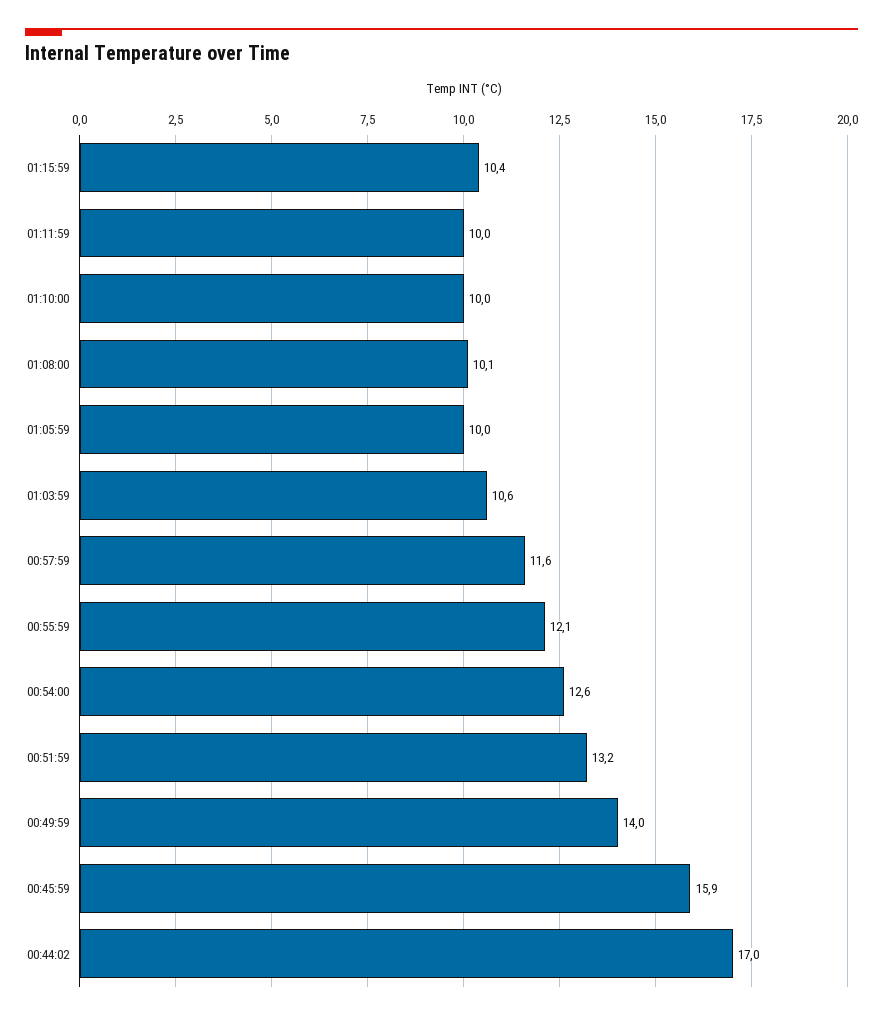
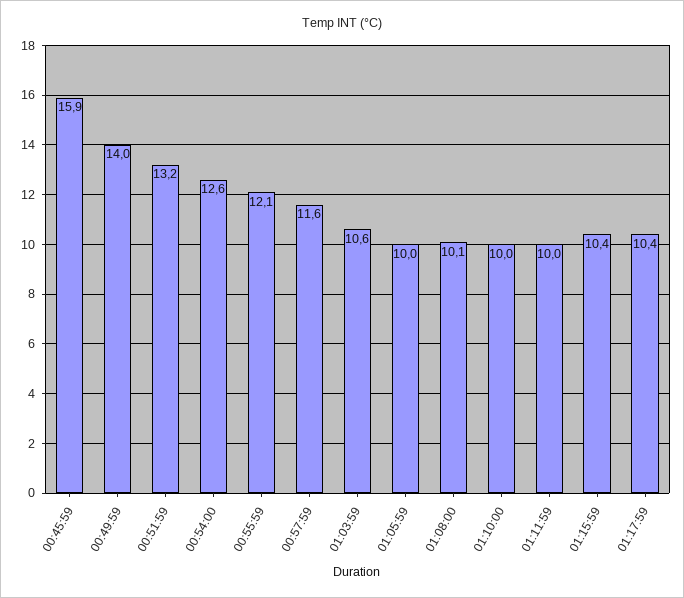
00:44:02: 17 -> none
01:17:59: none -> 10.4

